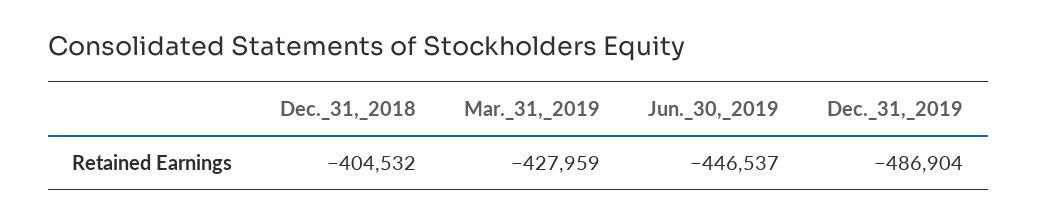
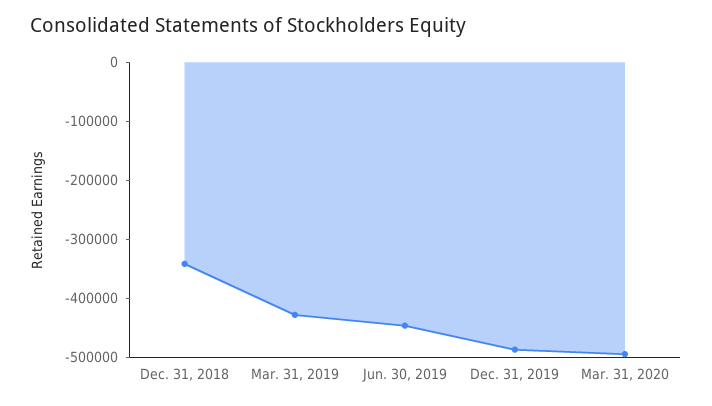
Dec._31,_2018: -404532 -> -340000
Mar. 31, 2020: none -> -500000

